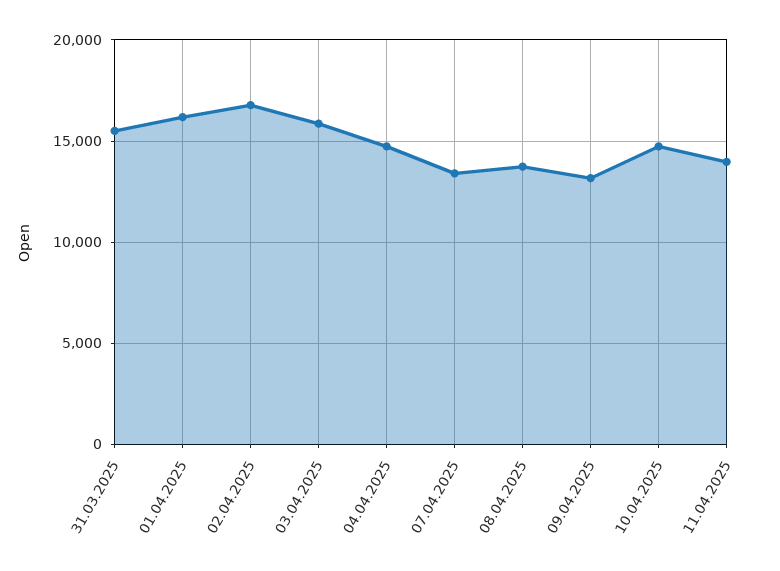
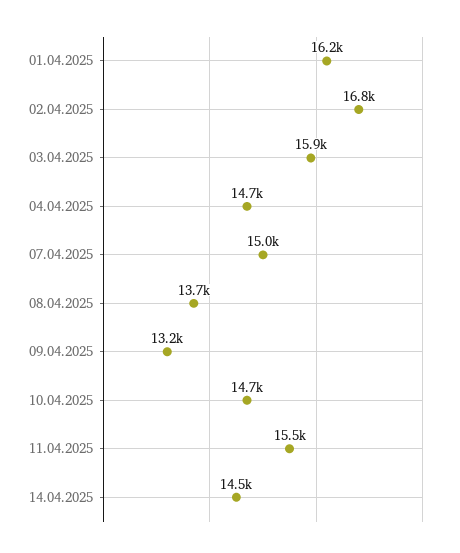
31.03.2025: 15500 -> none
07.04.2025: 13500 -> 15000
11.04.2025: 14000 -> 15500
14.04.2025: none -> 14500

